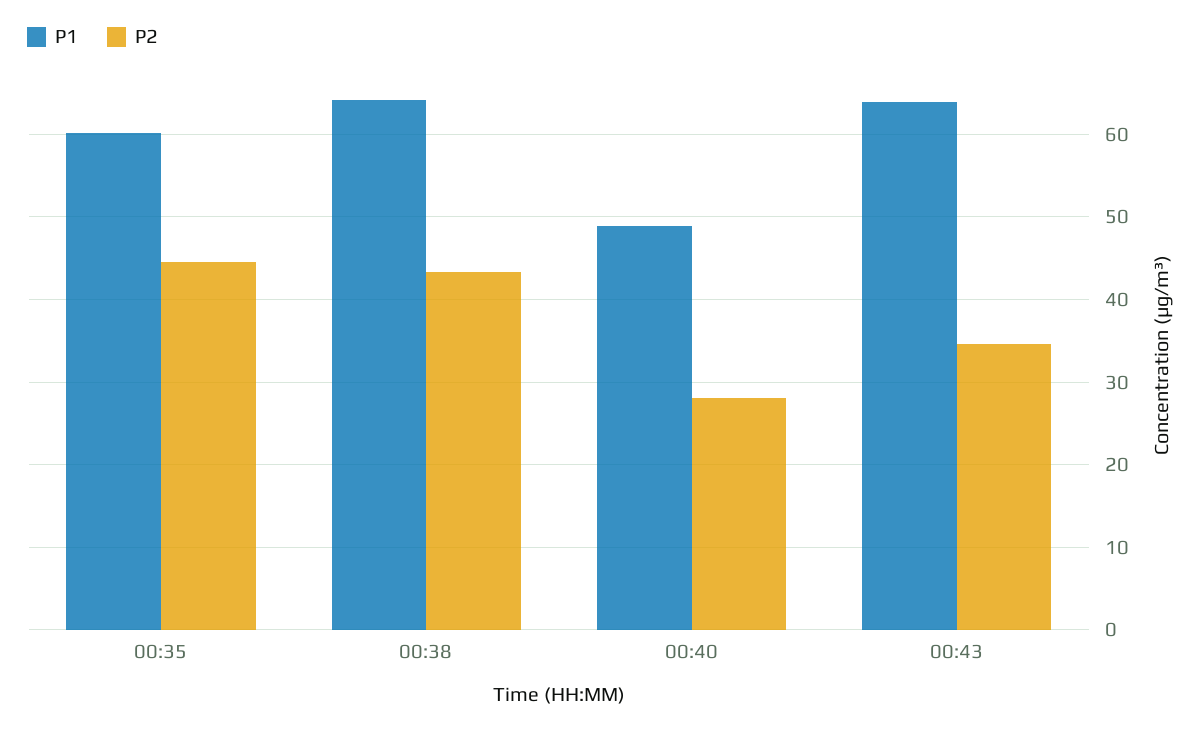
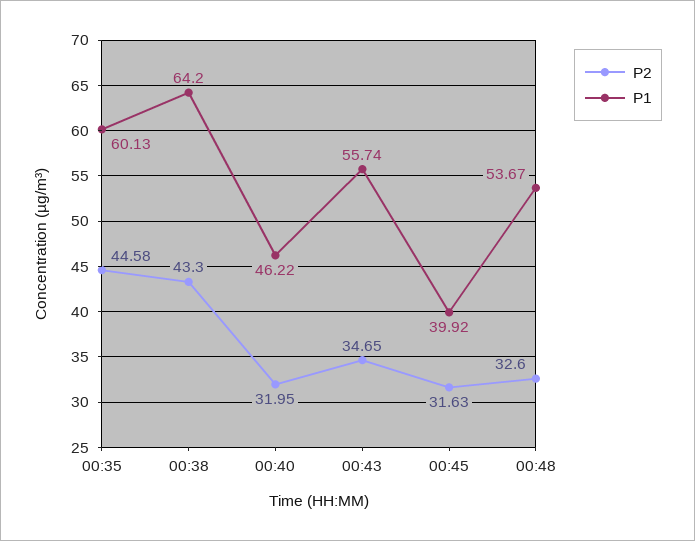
P1, 00:40: 49 -> 46.22
P2, 00:40: 28 -> 31.95
P1, 00:43: 64 -> 55.74
P2, 00:45: none -> 31.63
P1, 00:45: none -> 39.92
P2, 00:48: none -> 32.6
P1, 00:48: none -> 53.67

